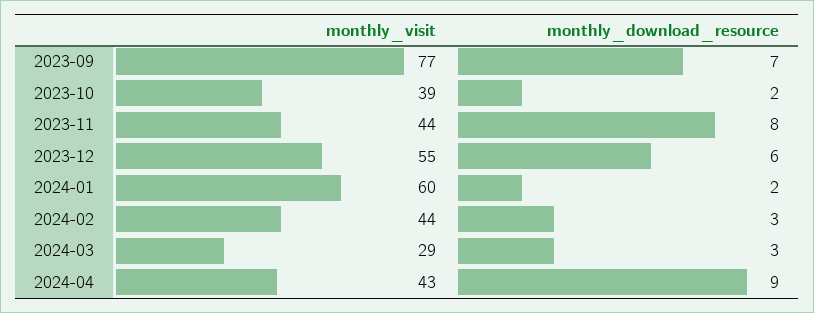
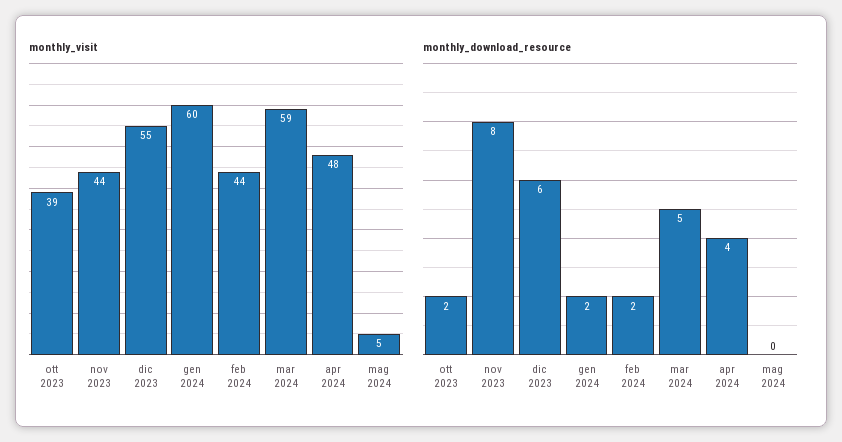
monthly_visit, 2023-09: 77 -> none
monthly_download_resource, 2023-09: 7 -> none
monthly_download_resource, 2024-02: 3 -> 2
monthly_visit, 2024-03: 29 -> 59
monthly_download_resource, 2024-03: 3 -> 5
monthly_visit, 2024-04: 43 -> 48
monthly_download_resource, 2024-04: 9 -> 4
monthly_visit, mag 2024: none -> 5
monthly_download_resource, mag 2024: none -> 0

